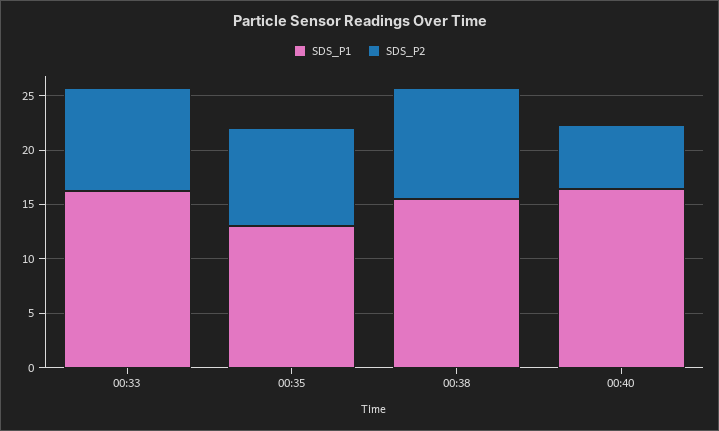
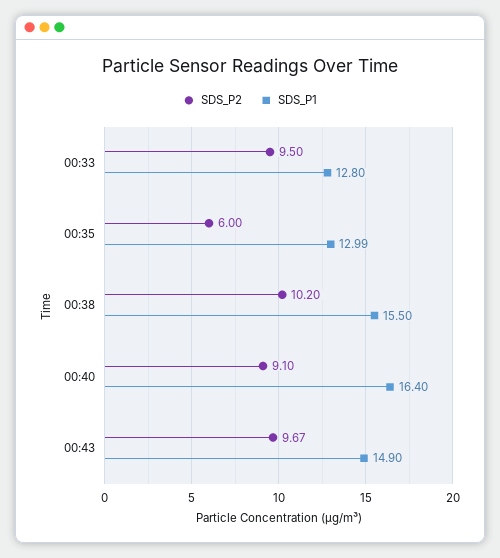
SDS_P1, 00:33: 16 -> 12.8
SDS_P2, 00:35: 9 -> 6
SDS_P2, 00:40: 6 -> 9.1
SDS_P2, 00:43: none -> 9.67
SDS_P1, 00:43: none -> 14.9

